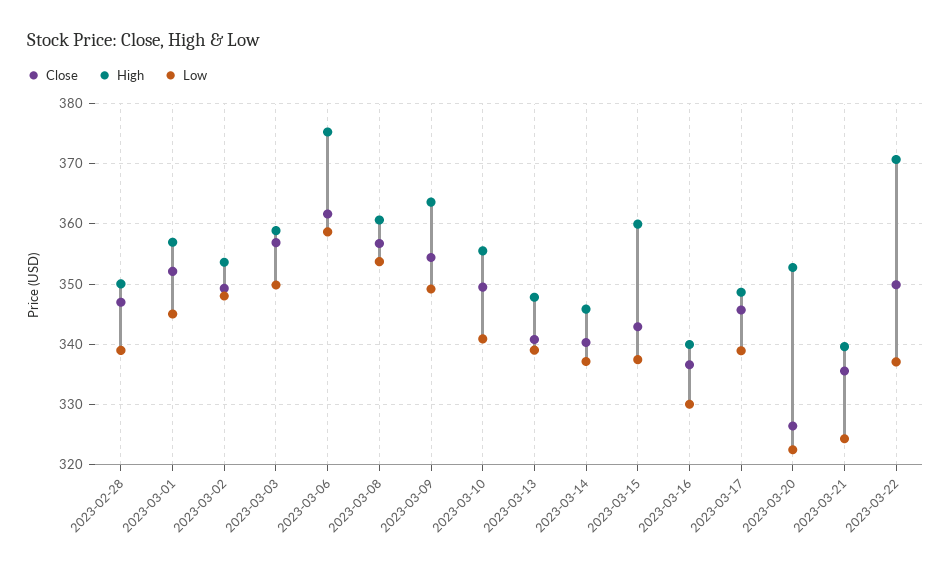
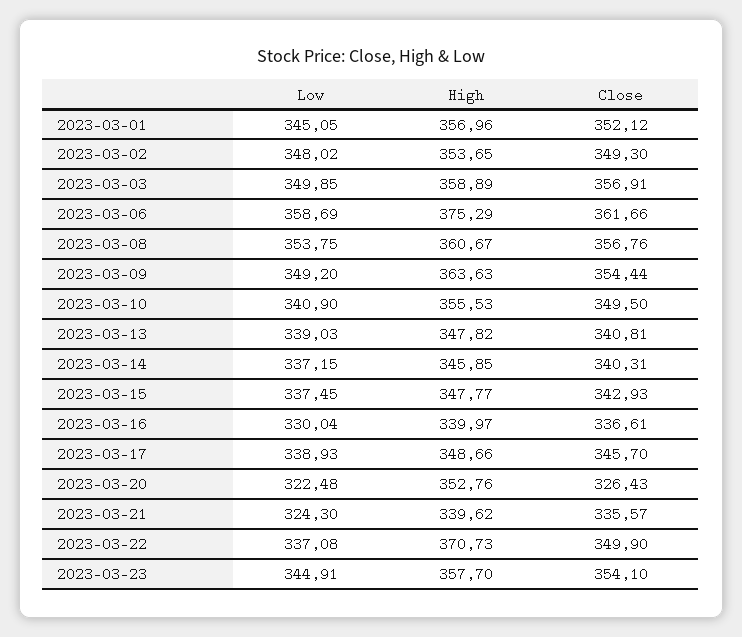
Close, 2023-02-28: 347 -> none
High, 2023-02-28: 350 -> none
Low, 2023-02-28: 339 -> none
High, 2023-03-15: 360 -> 347.77
Low, 2023-03-23: none -> 344.91
High, 2023-03-23: none -> 357.7
Close, 2023-03-23: none -> 354.1

